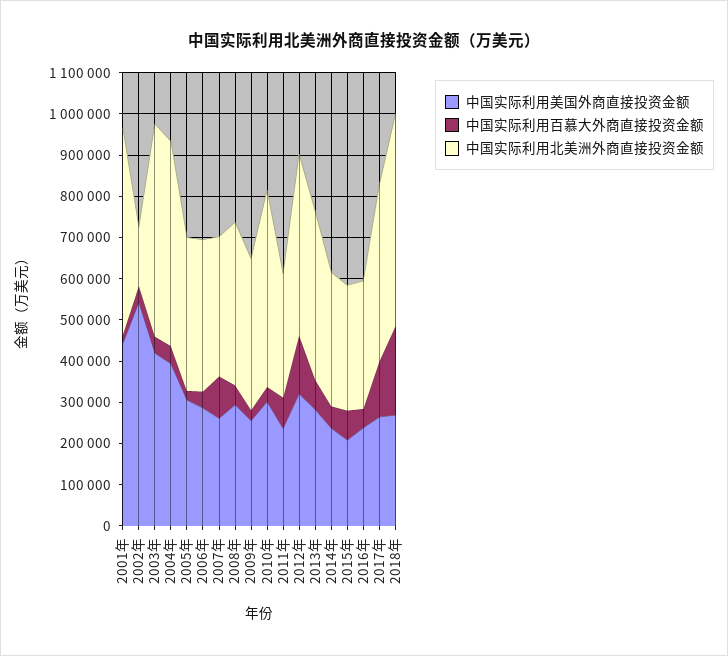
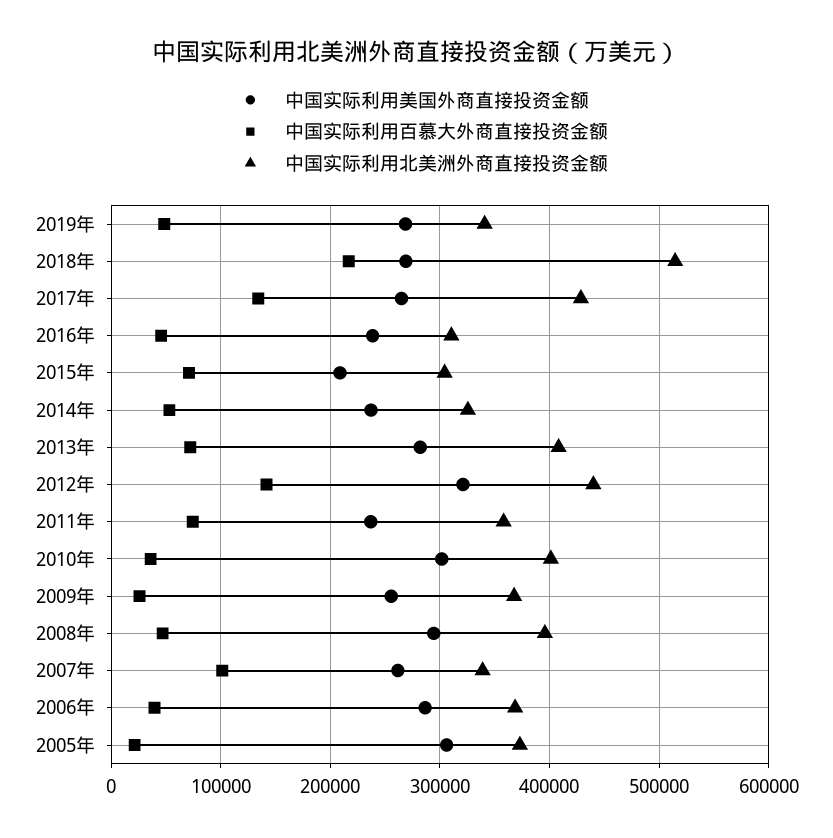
中国实际利用美国外商直接投资金额, 2001年: 440000 -> none
中国实际利用百慕大外商直接投资金额, 2001年: 20000 -> none
中国实际利用北美洲外商直接投资金额, 2001年: 500000 -> none
中国实际利用美国外商直接投资金额, 2002年: 540000 -> none
中国实际利用百慕大外商直接投资金额, 2002年: 40000 -> none
中国实际利用北美洲外商直接投资金额, 2002年: 140000 -> none
中国实际利用美国外商直接投资金额, 2003年: 420000 -> none
中国实际利用百慕大外商直接投资金额, 2003年: 40000 -> none
中国实际利用北美洲外商直接投资金额, 2003年: 520000 -> none
中国实际利用美国外商直接投资金额, 2004年: 400000 -> none
中国实际利用百慕大外商直接投资金额, 2004年: 40000 -> none
中国实际利用北美洲外商直接投资金额, 2004年: 500000 -> none
中国实际利用北美洲外商直接投资金额, 2010年: 480000 -> 400000
中国实际利用北美洲外商直接投资金额, 2011年: 300000 -> 360000
中国实际利用美国外商直接投资金额, 2019年: none -> 270000
中国实际利用百慕大外商直接投资金额, 2019年: none -> 50000
中国实际利用北美洲外商直接投资金额, 2019年: none -> 340000

